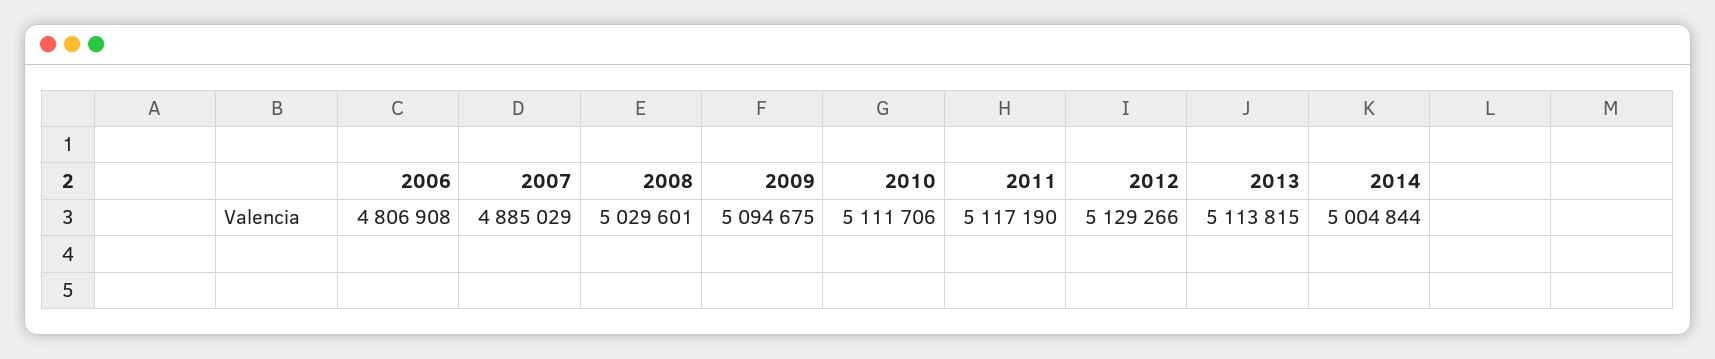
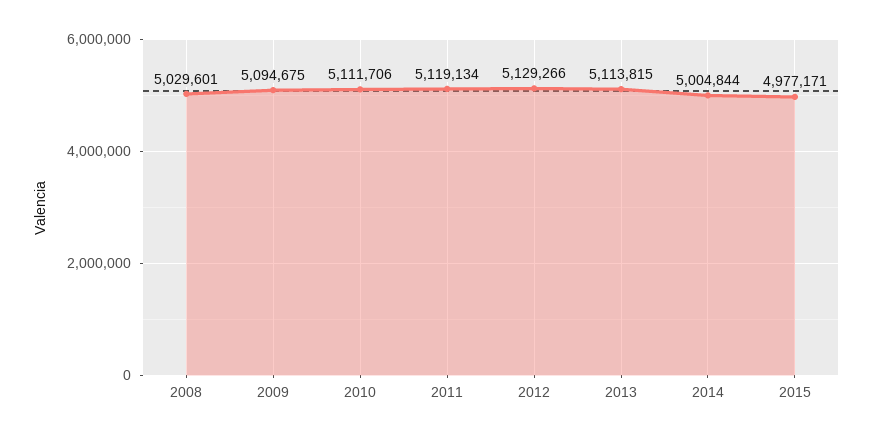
2006: 4806908 -> none
2007: 4885029 -> none
2011: 5117190 -> 5119134
2015: none -> 4977171

